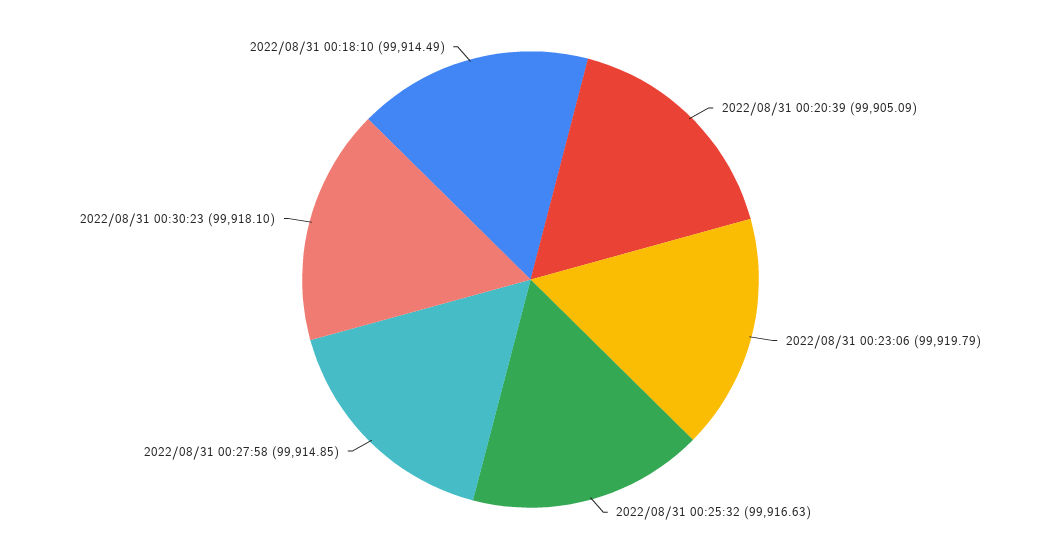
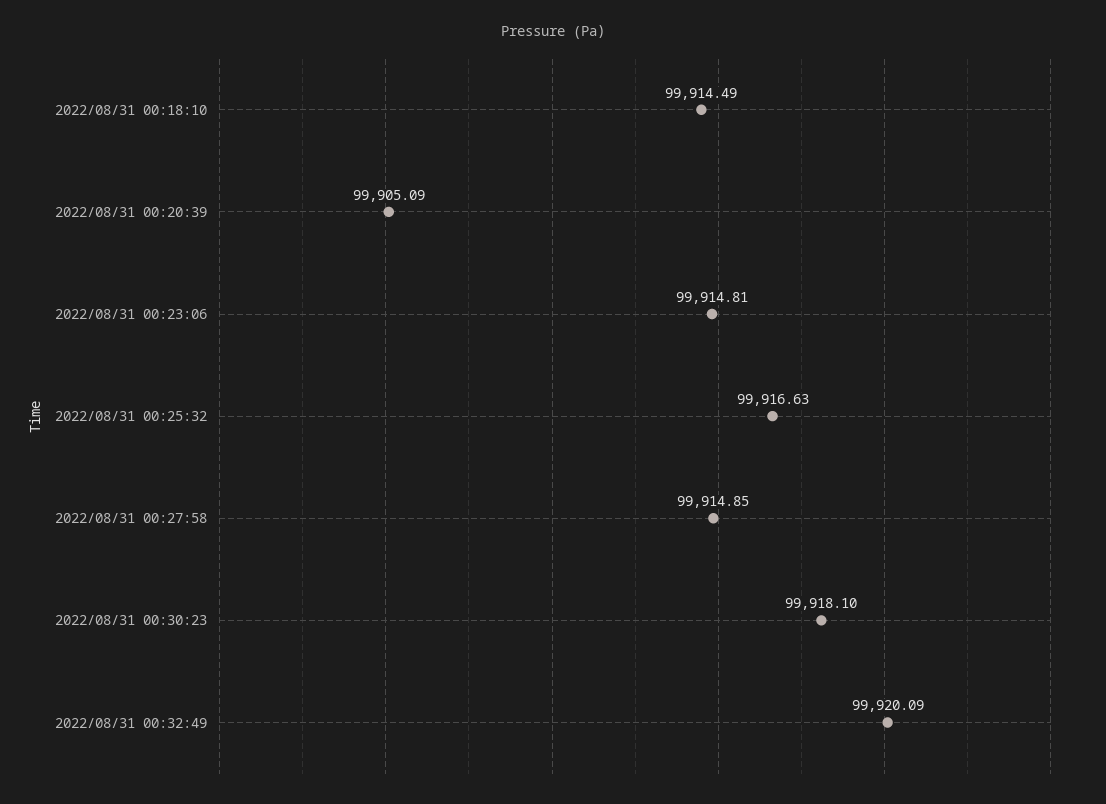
2022/08/31 00:23:06: 99919.79 -> 99914.81
2022/08/31 00:32:49: none -> 99920.09

